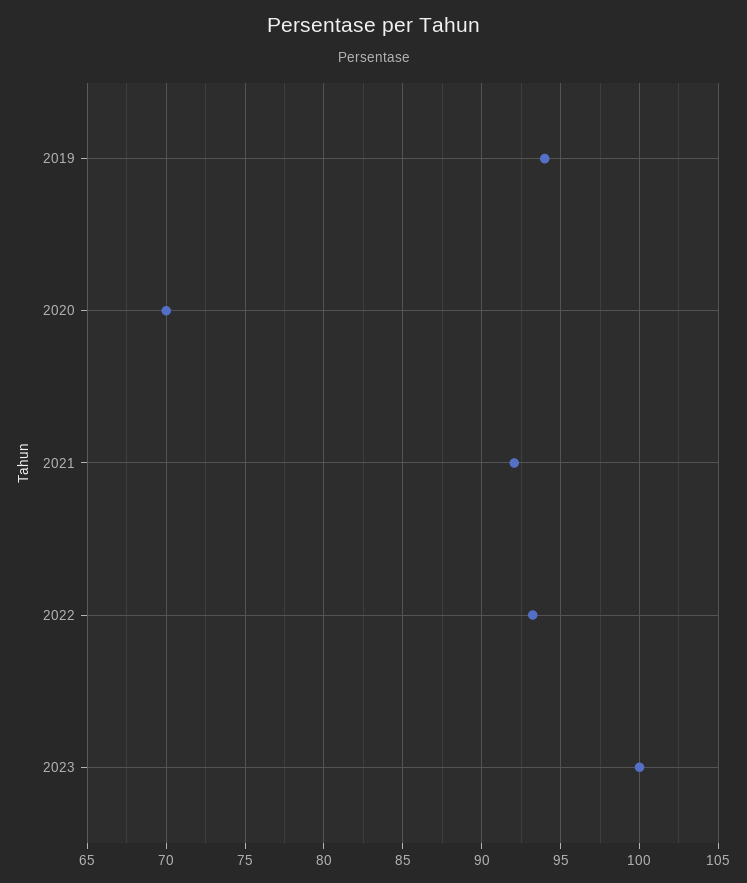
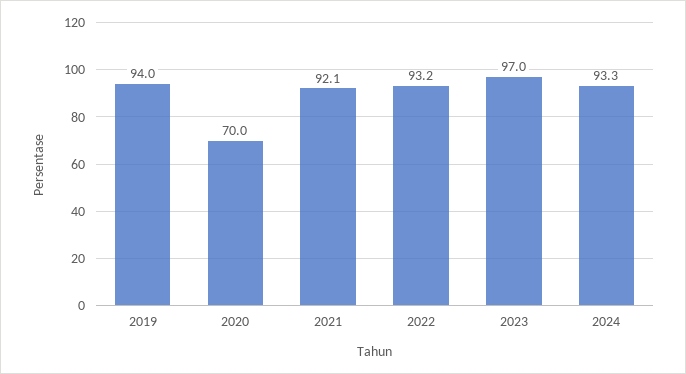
2023: 100 -> 97
2024: none -> 93.3

